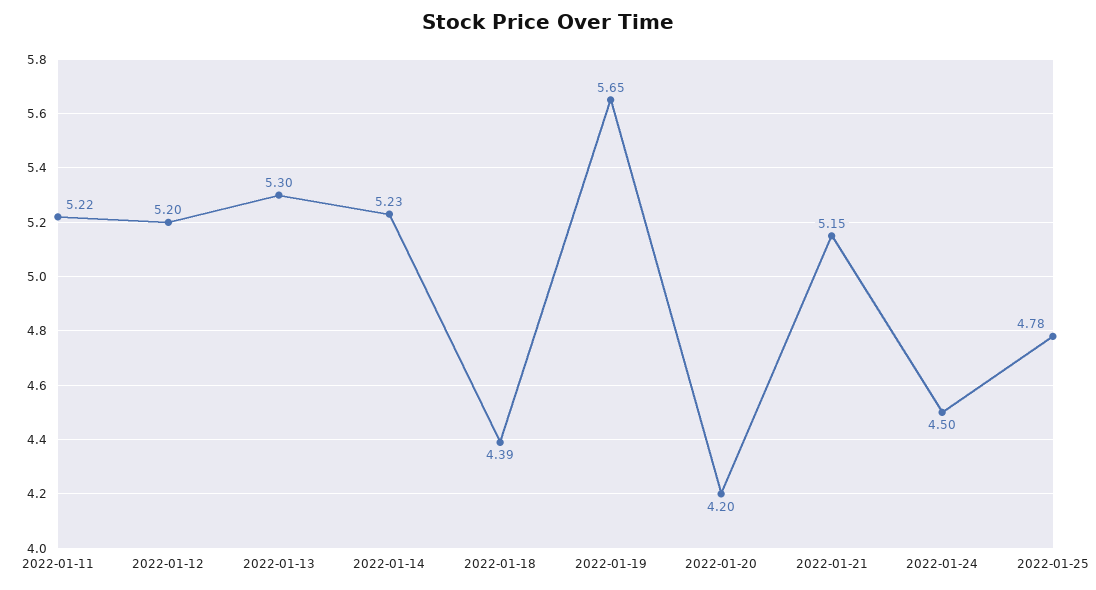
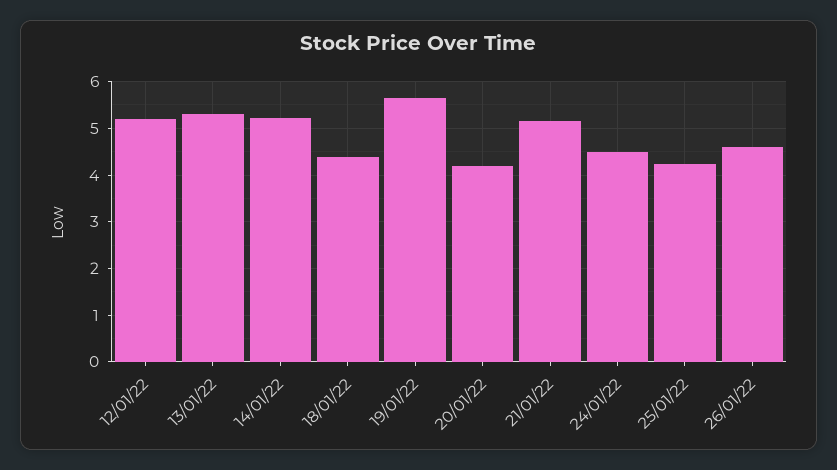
2022-01-11: 5.22 -> none
2022-01-25: 4.78 -> 4.2
26/01/22: none -> 4.6

